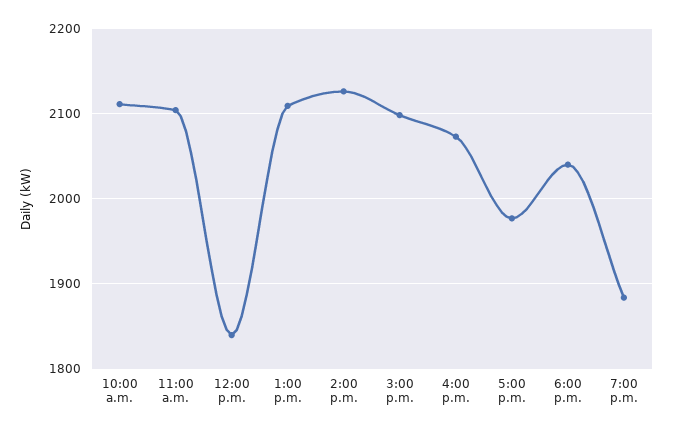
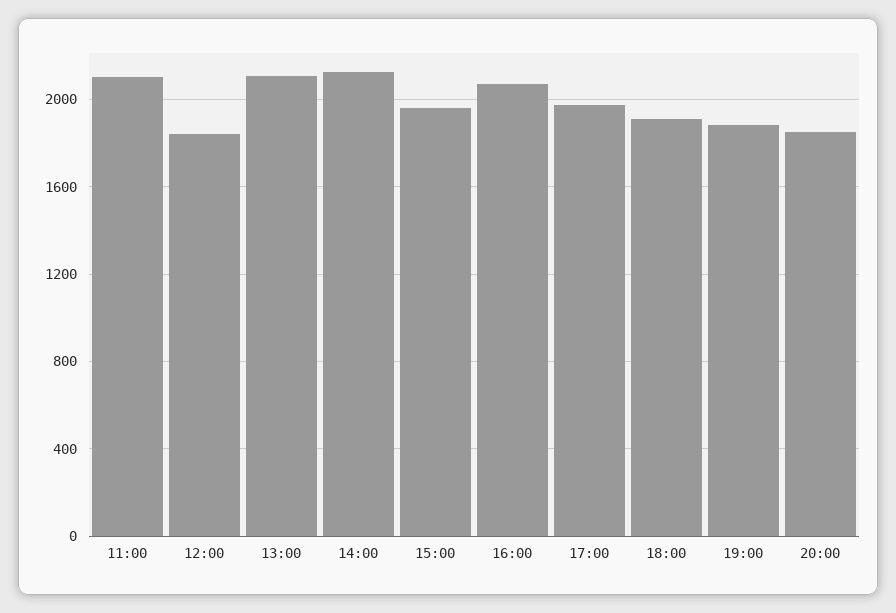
10:00 a.m.: 2110 -> none
3:00 p.m.: 2100 -> 1950
6:00 p.m.: 2040 -> 1900
20:00: none -> 1850

